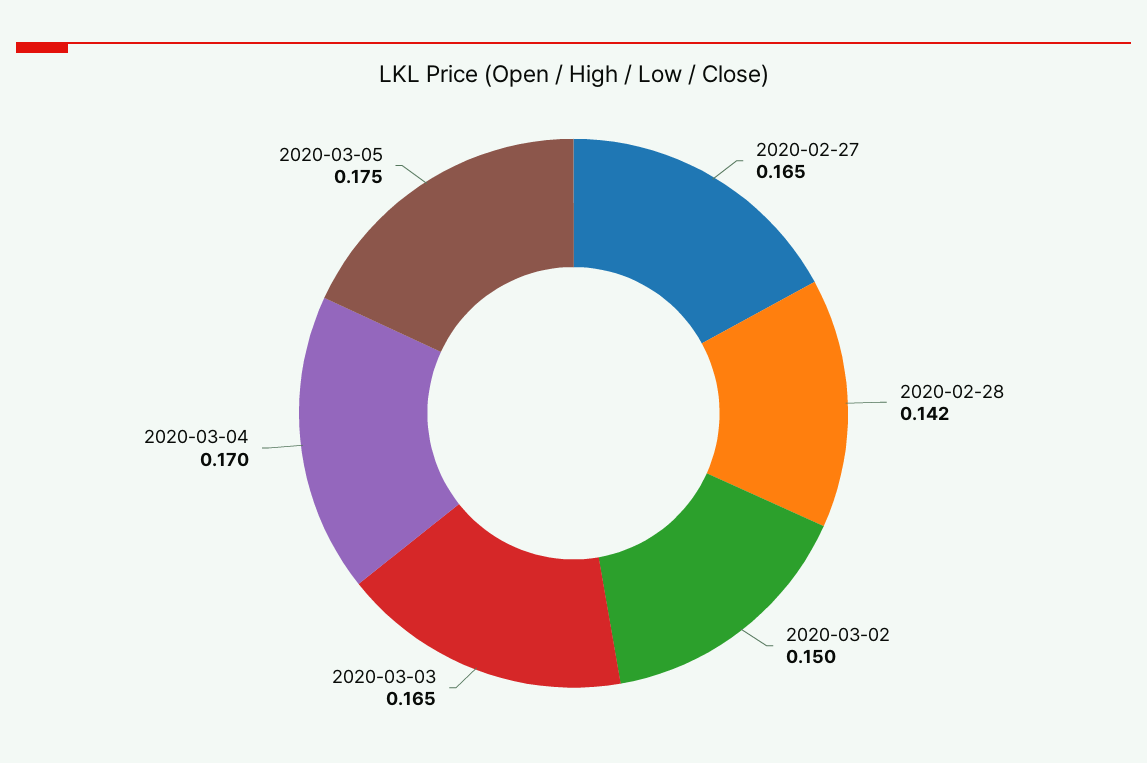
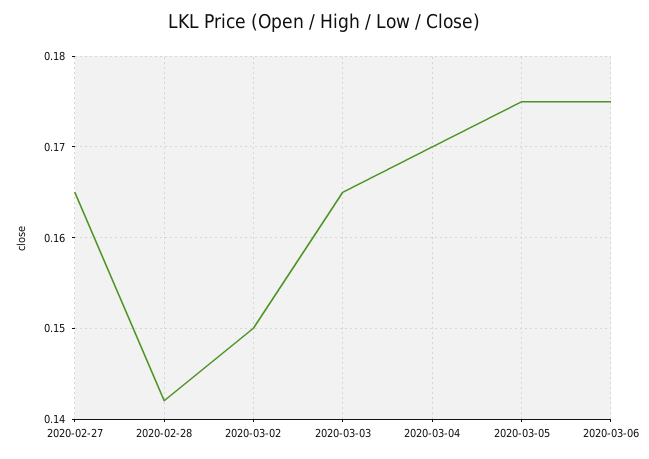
2020-03-06: none -> 0.175

